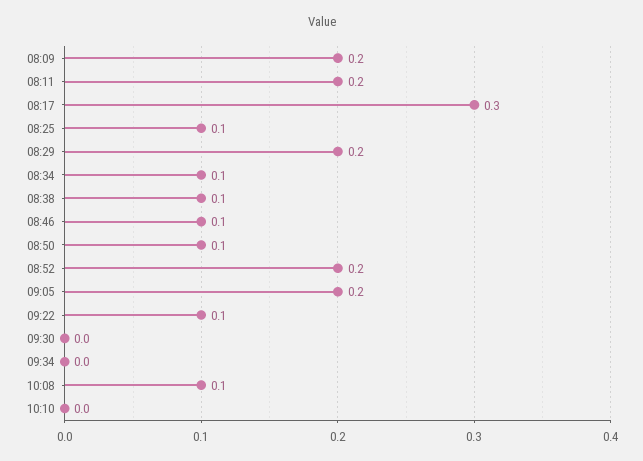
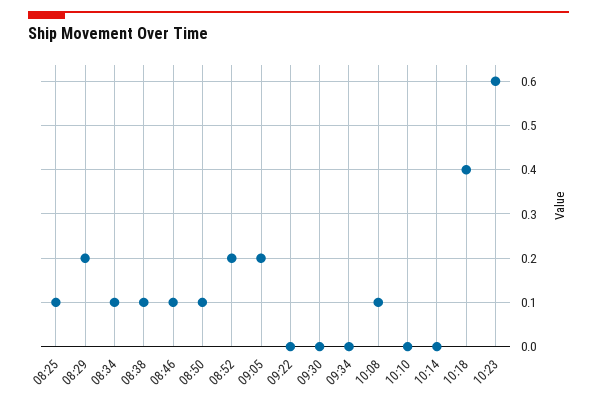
08:09: 0.2 -> none
08:11: 0.2 -> none
08:17: 0.3 -> none
09:22: 0.1 -> 0
10:14: none -> 0
10:18: none -> 0.4
10:23: none -> 0.6

